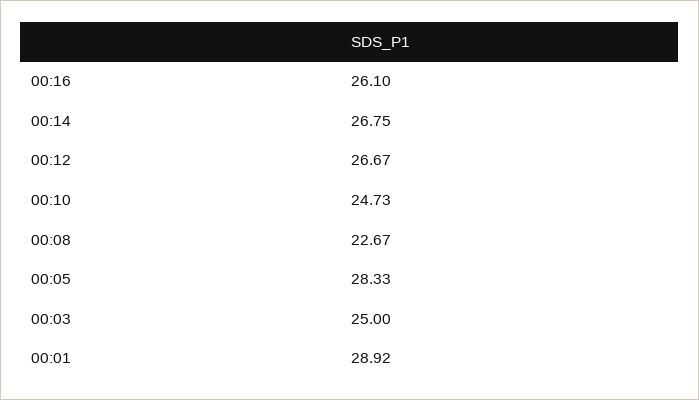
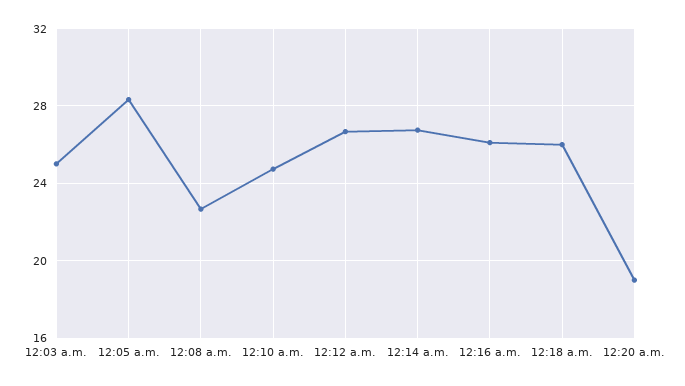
00:01: 28.92 -> none
12:18 a.m.: none -> 26
12:20 a.m.: none -> 19

